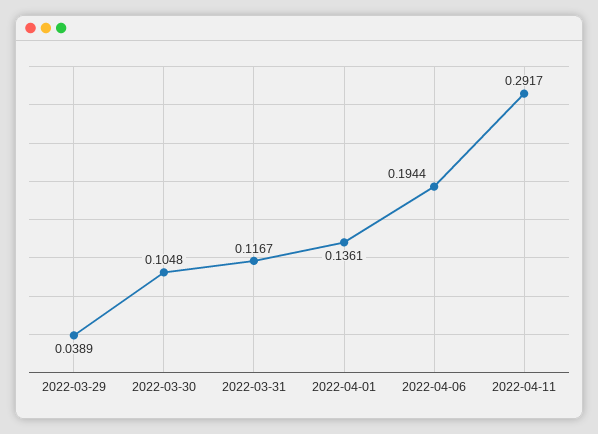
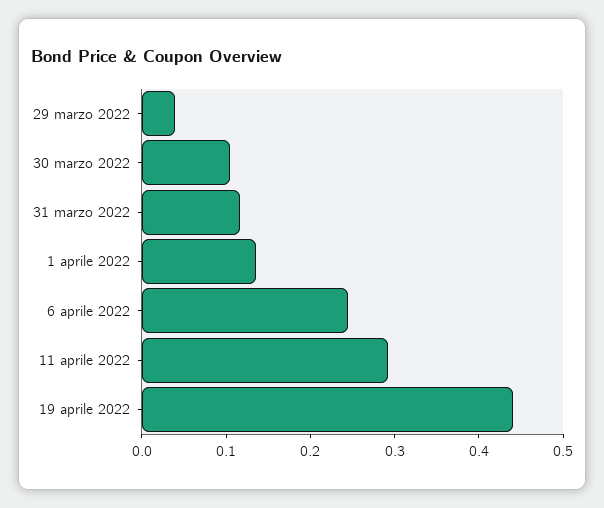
2022-04-06: 0.1944 -> 0.24
19 aprile 2022: none -> 0.44

